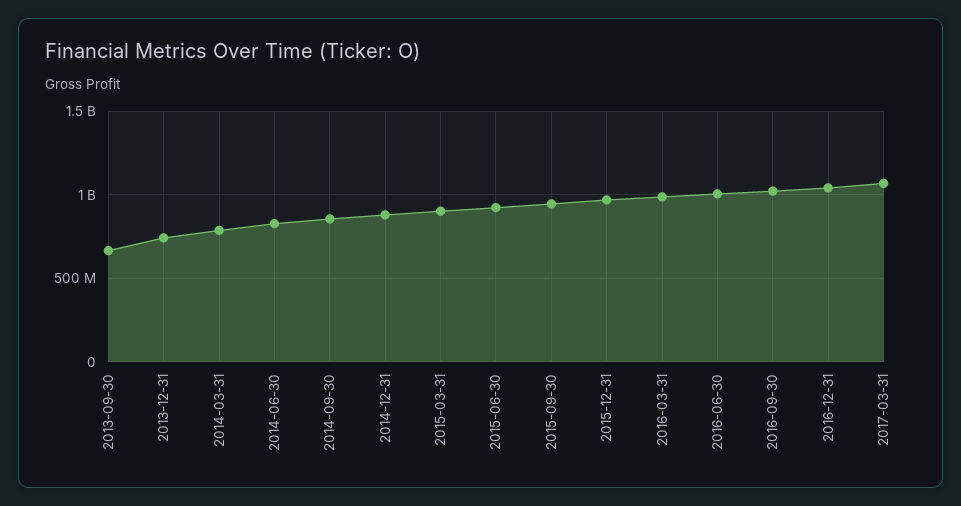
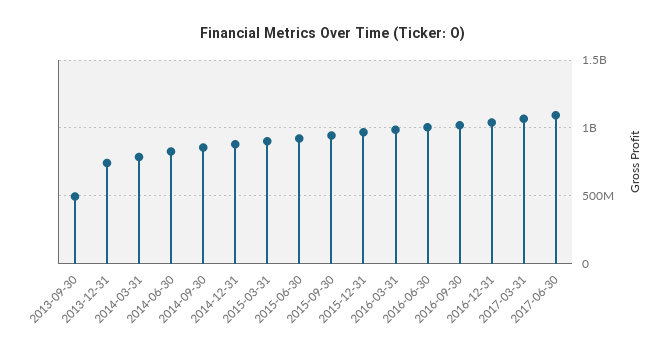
2013-09-30: 650000000 -> 500000000
2017-06-30: none -> 1100000000

